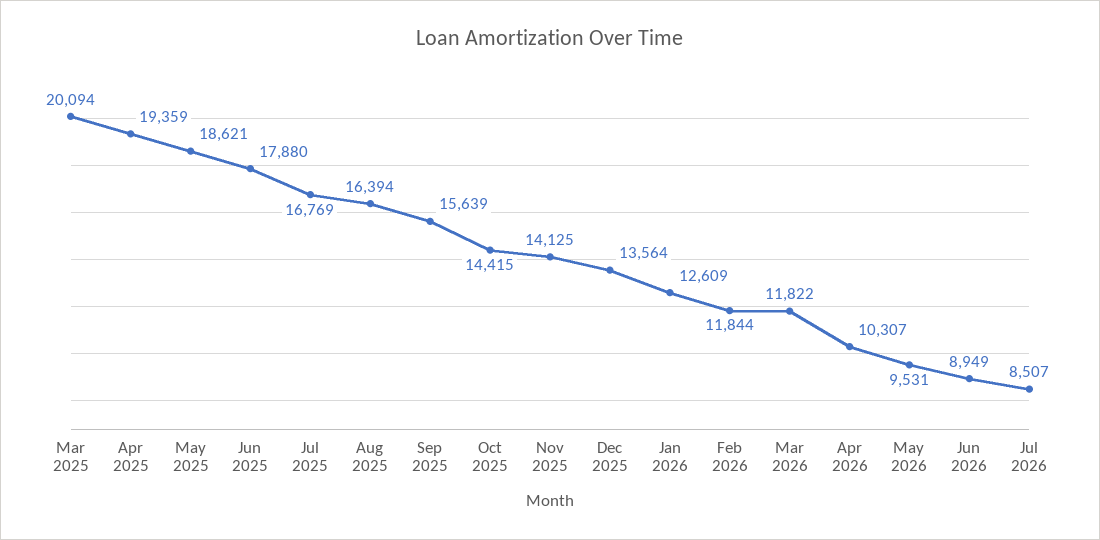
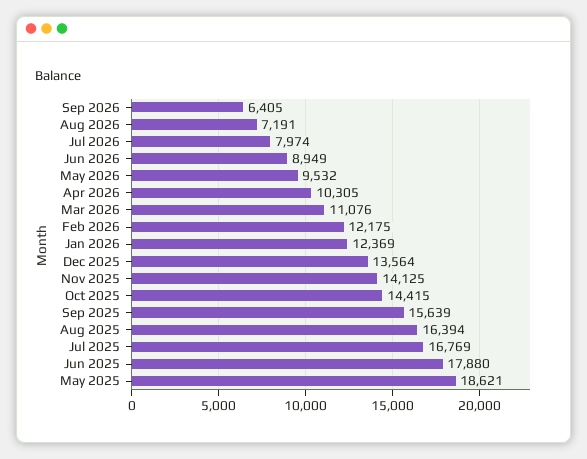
Mar 2025: 20094 -> none
Apr 2025: 19359 -> none
Jan 2026: 12609 -> 12369
Feb 2026: 11844 -> 12175
Mar 2026: 11822 -> 11076
Apr 2026: 10307 -> 10305
May 2026: 9531 -> 9532
Jul 2026: 8507 -> 7974
Sep 2026: none -> 6405
Aug 2026: none -> 7191

